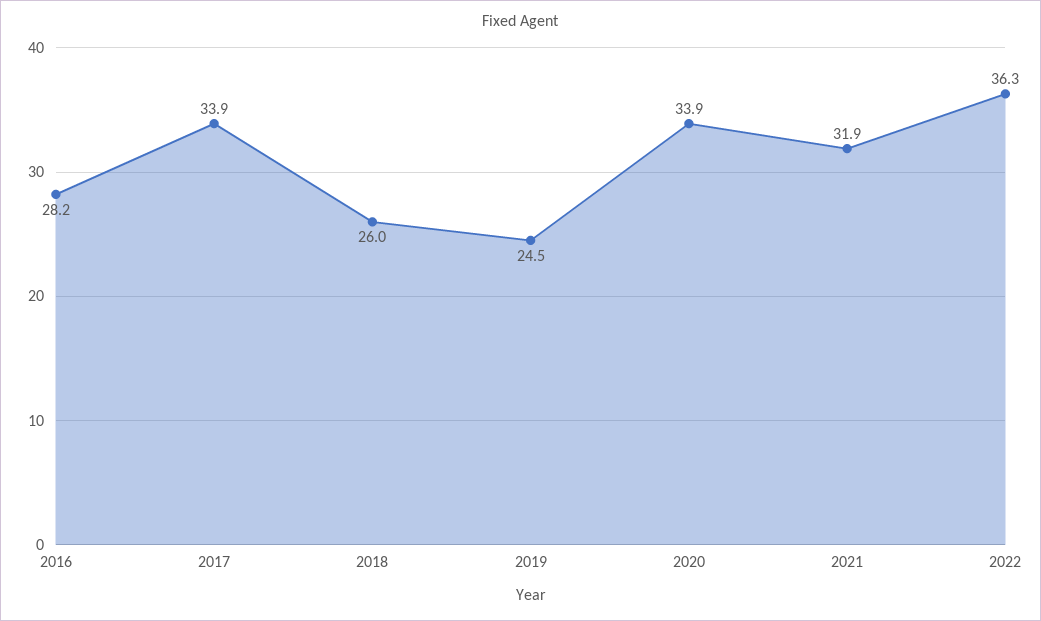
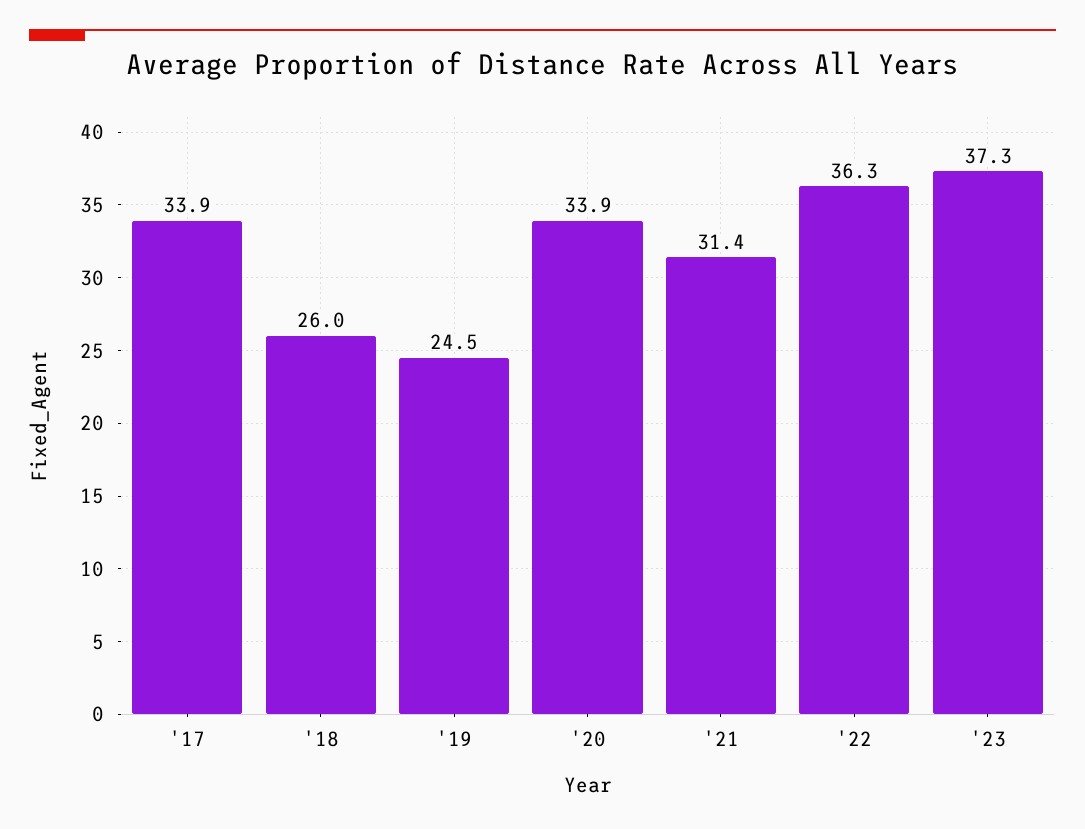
2016: 28.2 -> none
2021: 31.9 -> 31.4
'23: none -> 37.3

